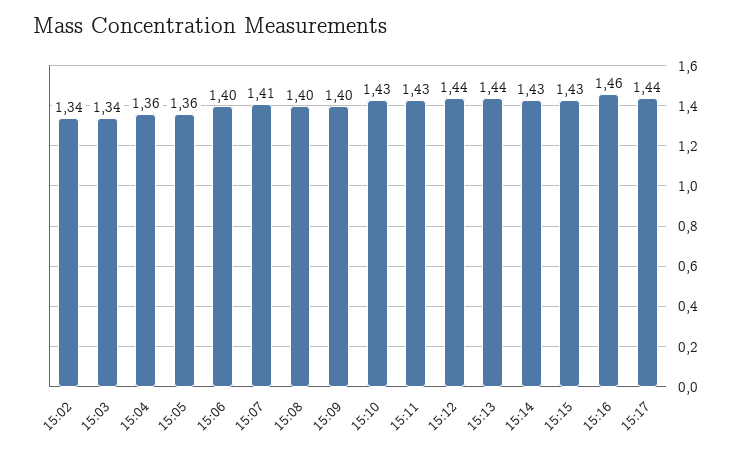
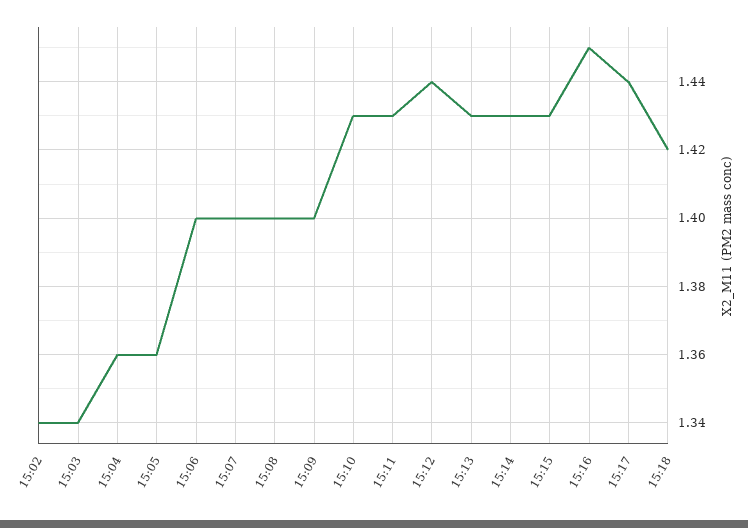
15:07: 1.41 -> 1.4
15:13: 1.44 -> 1.43
15:16: 1.46 -> 1.45
15:18: none -> 1.42

